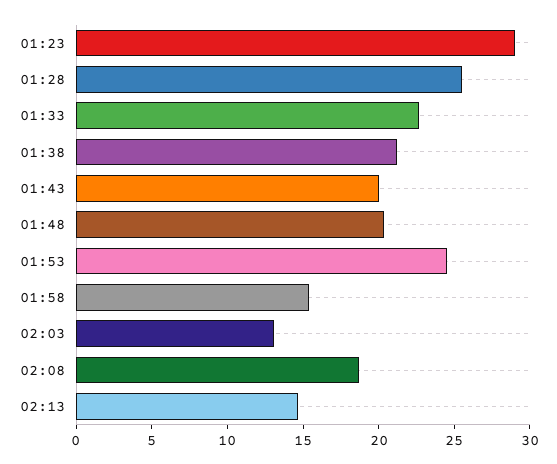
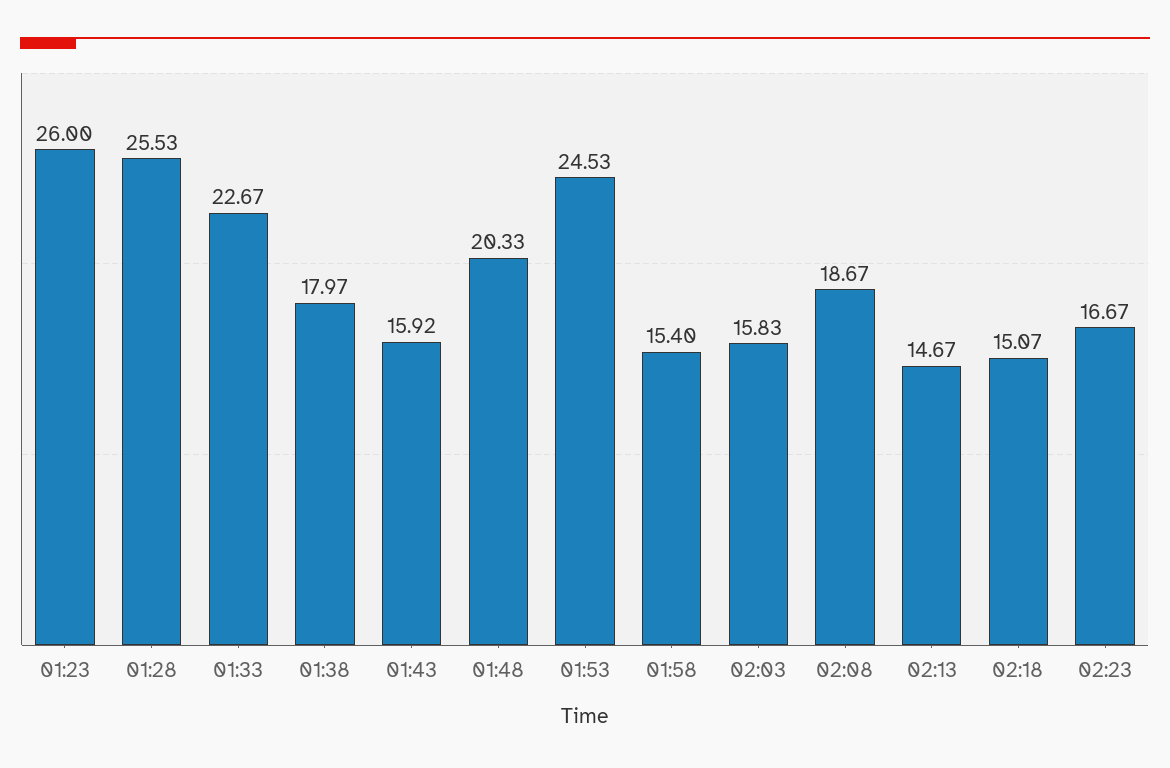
01:23: 29 -> 26
01:38: 21 -> 17.97
01:43: 20 -> 15.92
02:03: 13 -> 15.83
02:18: none -> 15.07
02:23: none -> 16.67

